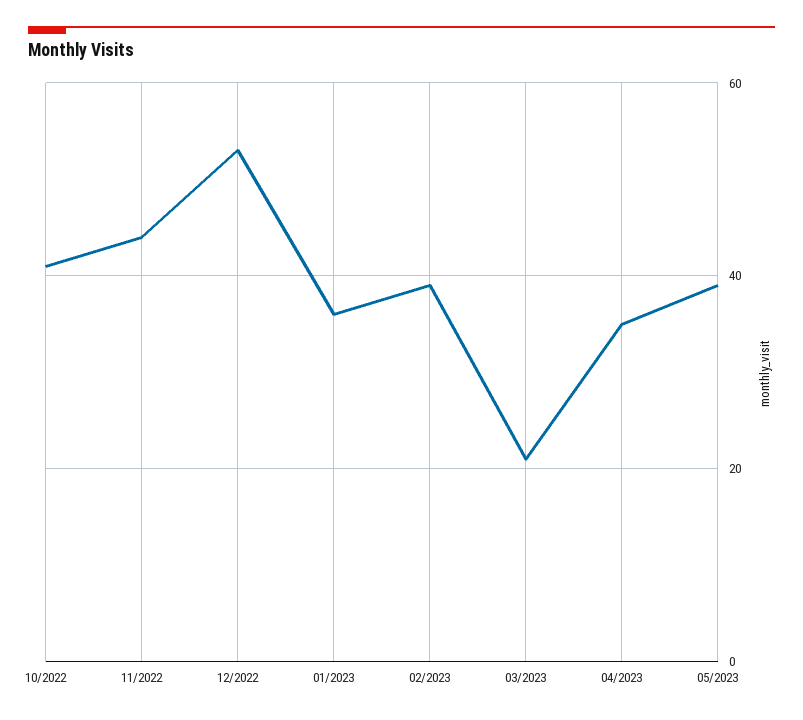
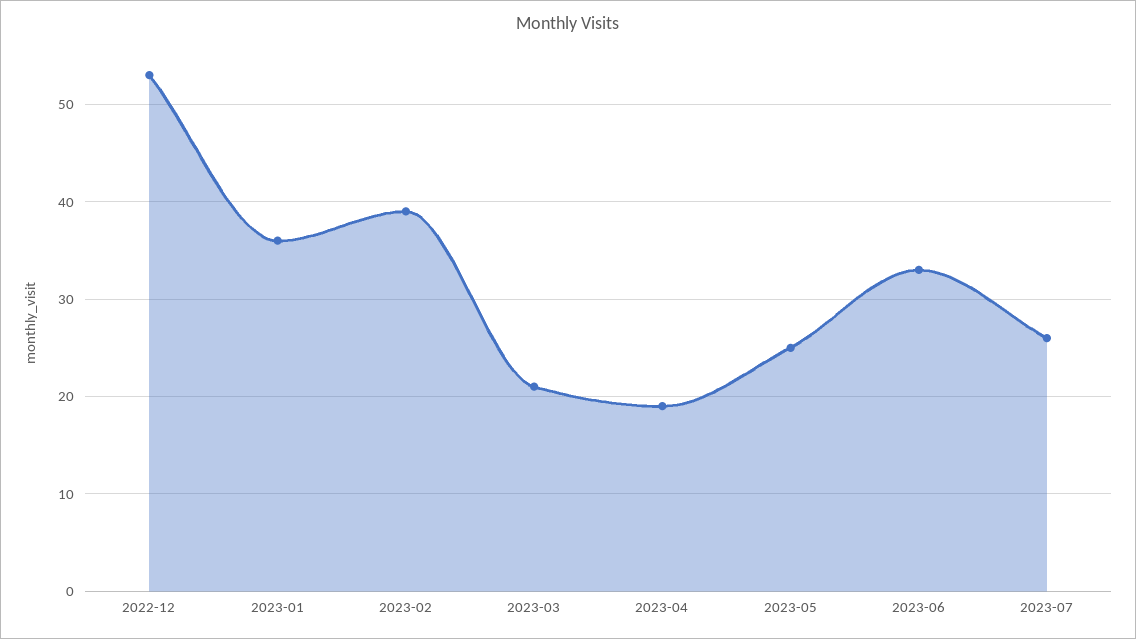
10/2022: 40 -> none
11/2022: 45 -> none
04/2023: 35 -> 19
05/2023: 40 -> 25
2023-06: none -> 33
2023-07: none -> 26

